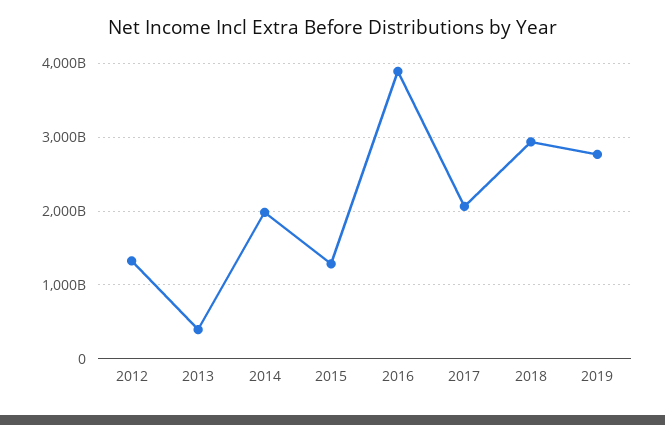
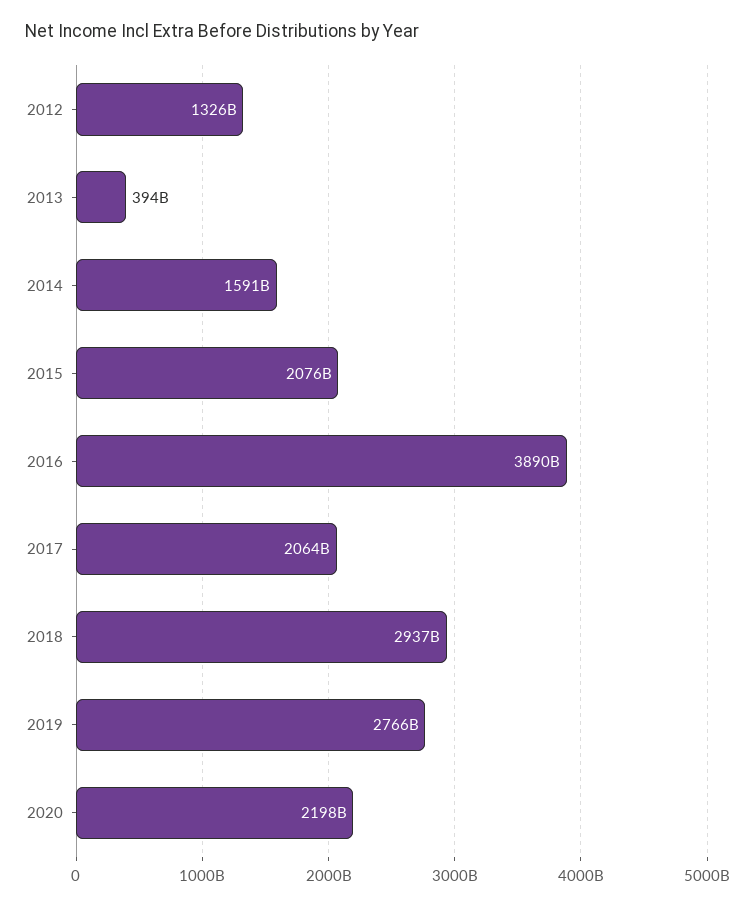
2014: 2000000000000 -> 1591000000000
2015: 1300000000000 -> 2076000000000
2020: none -> 2198000000000

